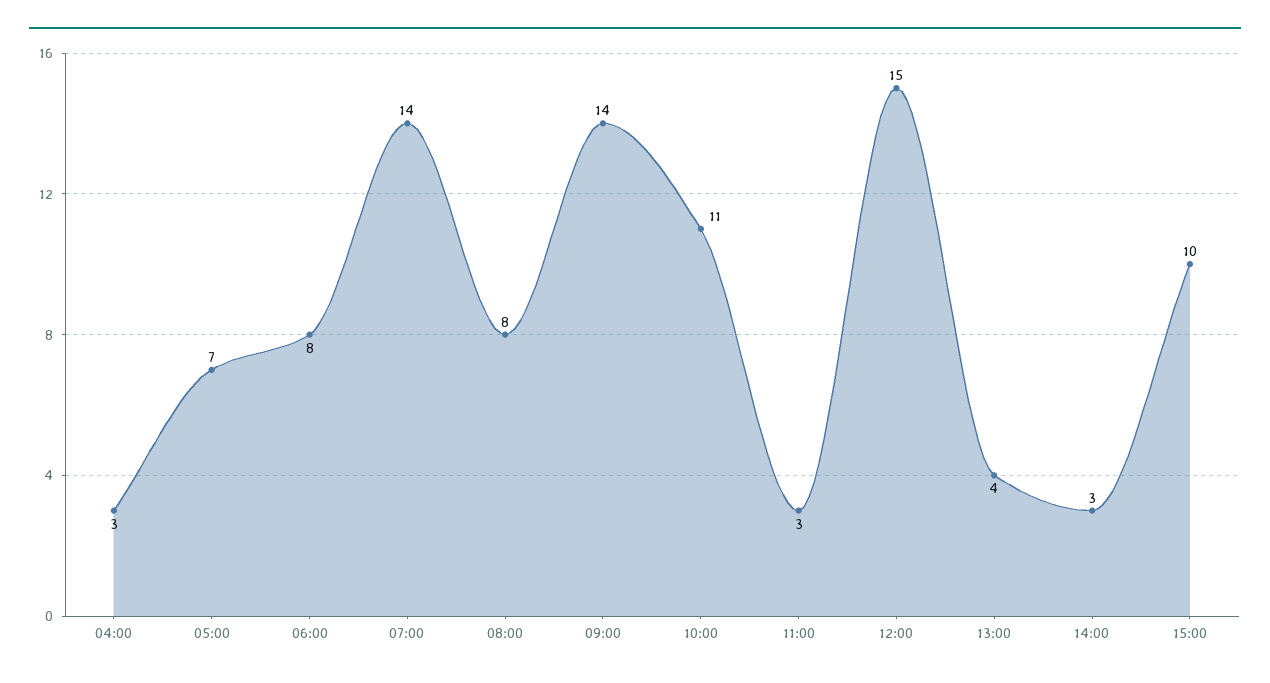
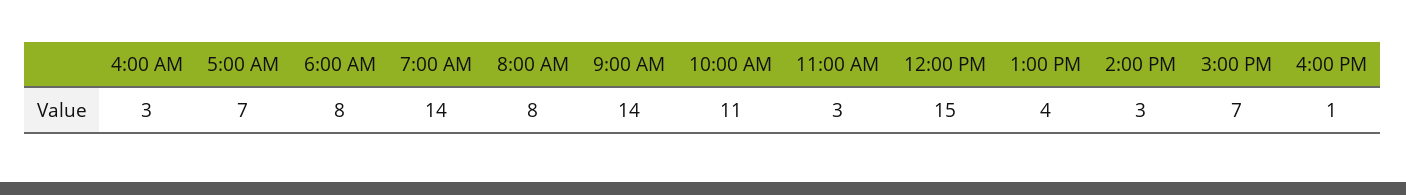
15:00: 10 -> 7
4:00 PM: none -> 1

